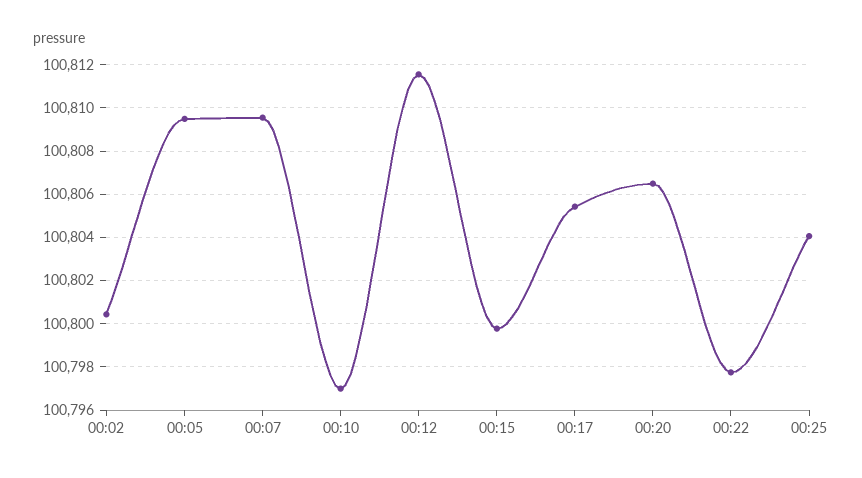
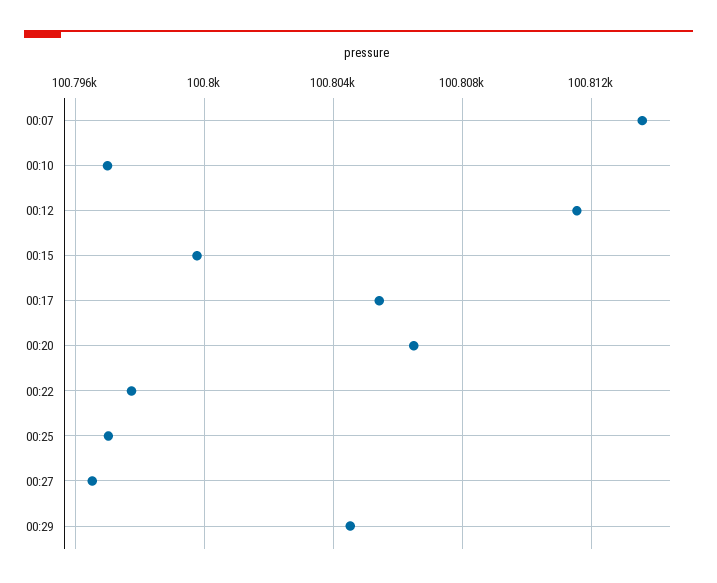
00:02: 100800.5 -> none
00:05: 100809.5 -> none
00:07: 100809.5 -> 100813.5
00:25: 100804 -> 100797
00:27: none -> 100796.5
00:29: none -> 100804.5

